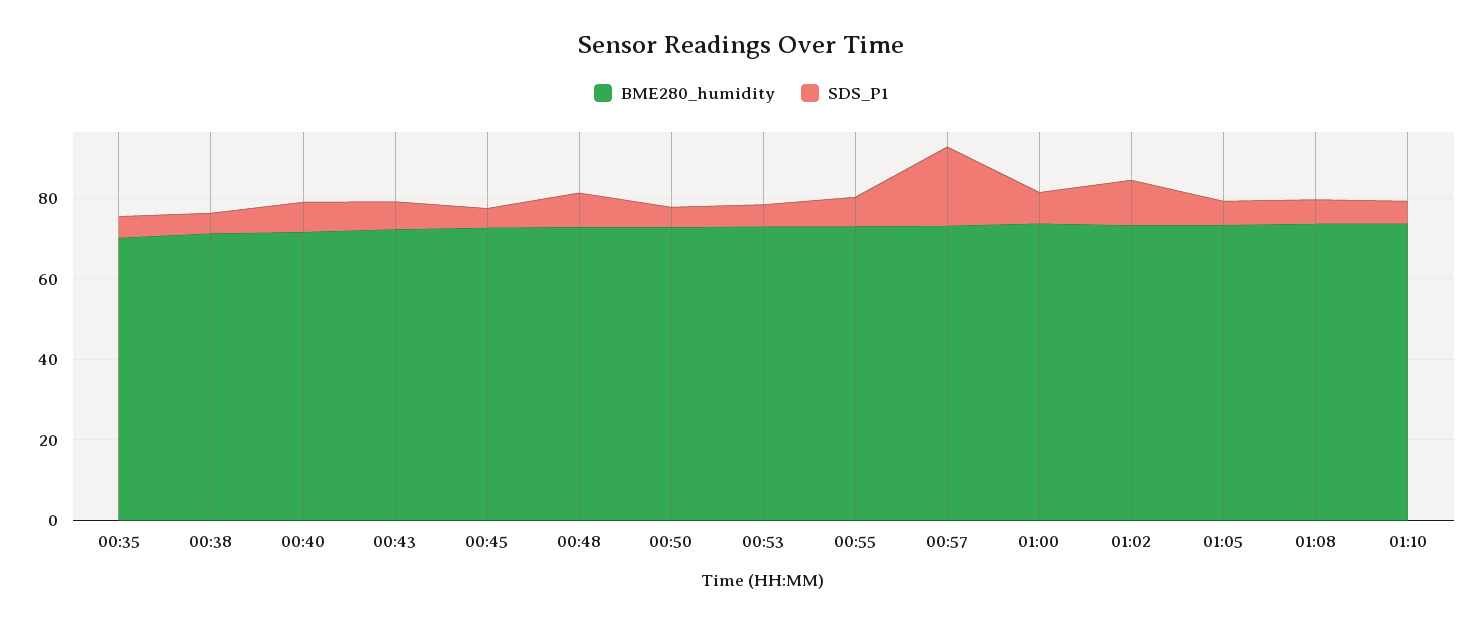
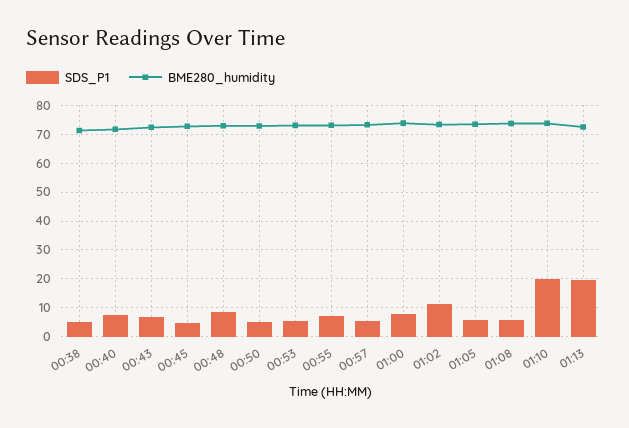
BME280_humidity, 00:35: 70 -> none
SDS_P1, 00:35: 5 -> none
SDS_P1, 00:57: 20 -> 5
SDS_P1, 01:10: 5 -> 20
SDS_P1, 01:13: none -> 20
BME280_humidity, 01:13: none -> 72.5

